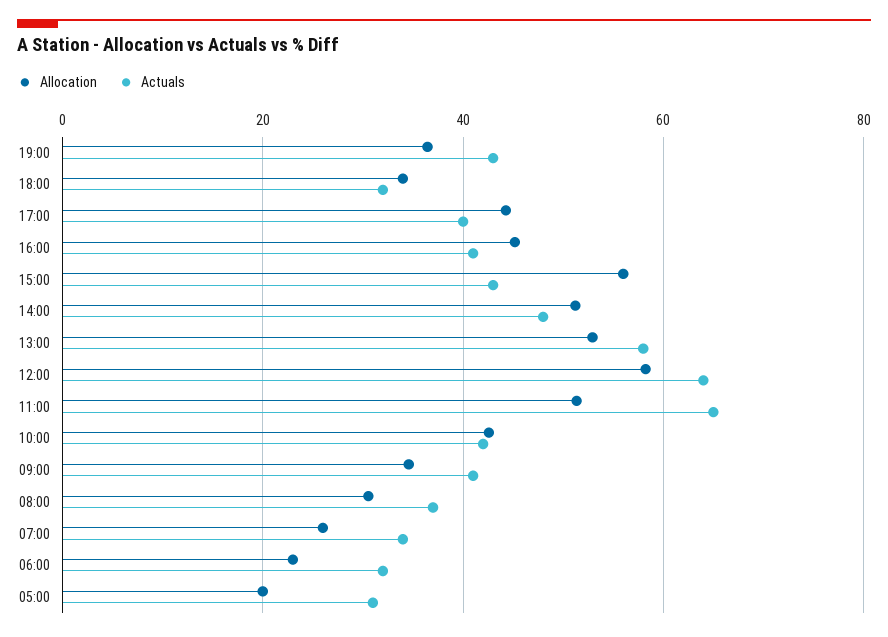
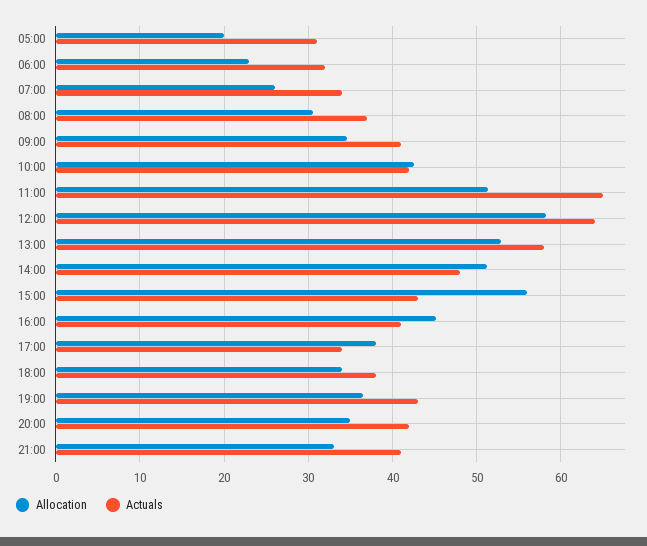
Actuals, 18:00: 32 -> 38
Allocation, 17:00: 44 -> 38
Actuals, 17:00: 40 -> 34
Allocation, 20:00: none -> 35
Actuals, 20:00: none -> 42
Allocation, 21:00: none -> 33
Actuals, 21:00: none -> 41

